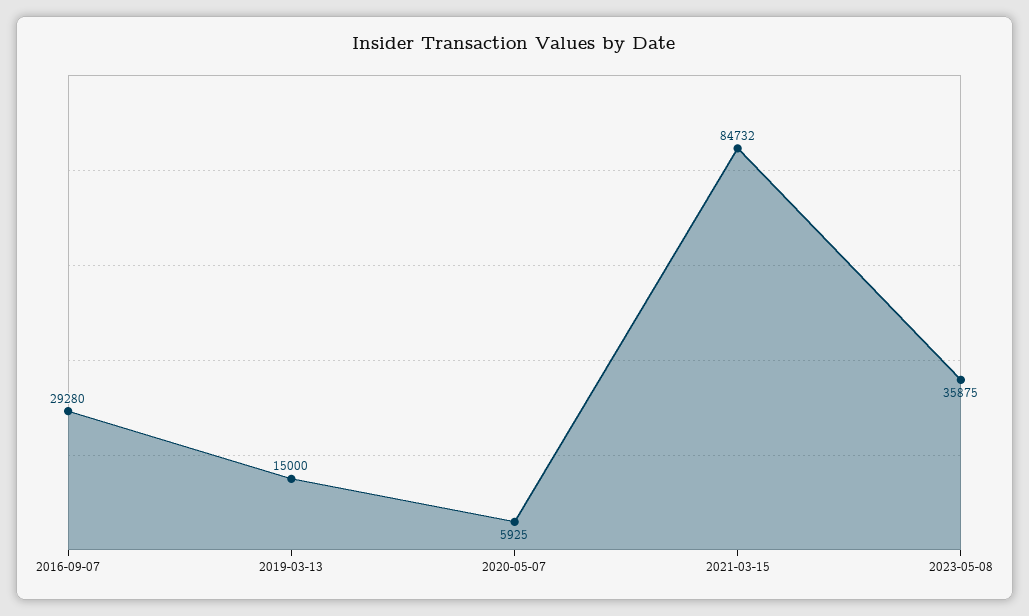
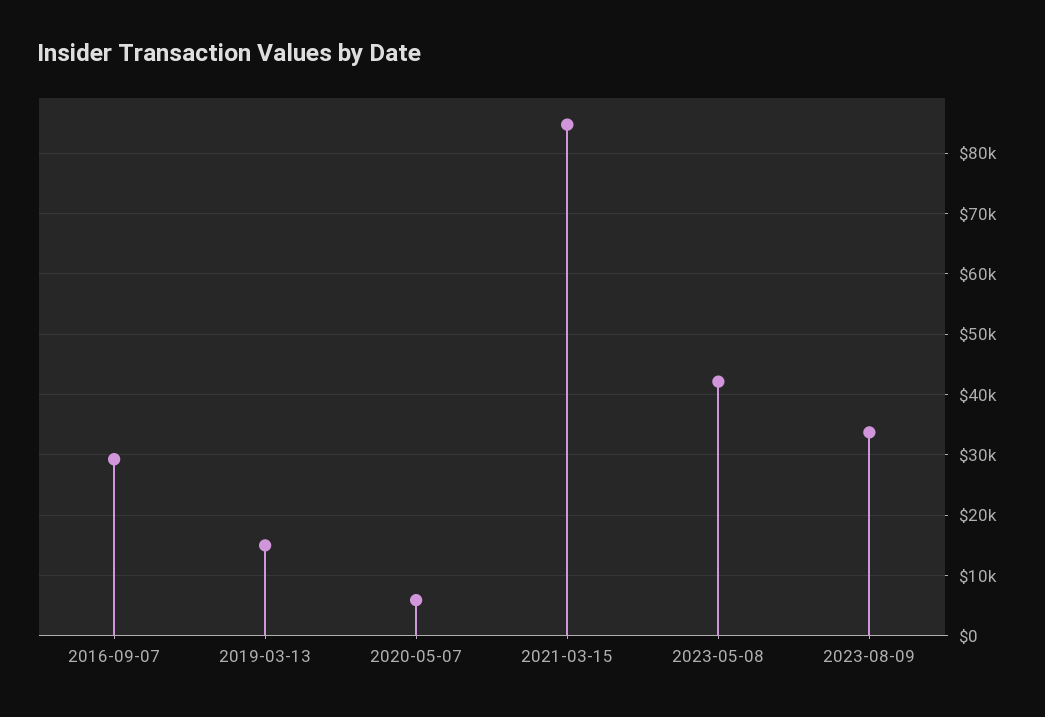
2023-05-08: 35875 -> 42000
2023-08-09: none -> 34000

